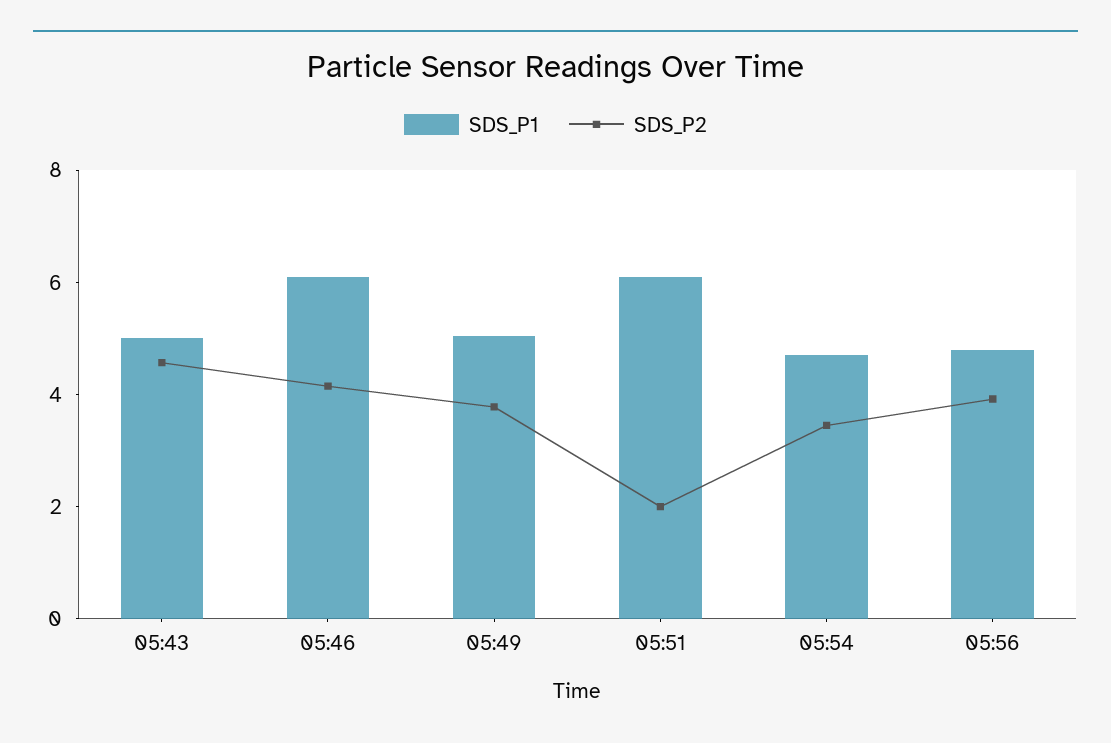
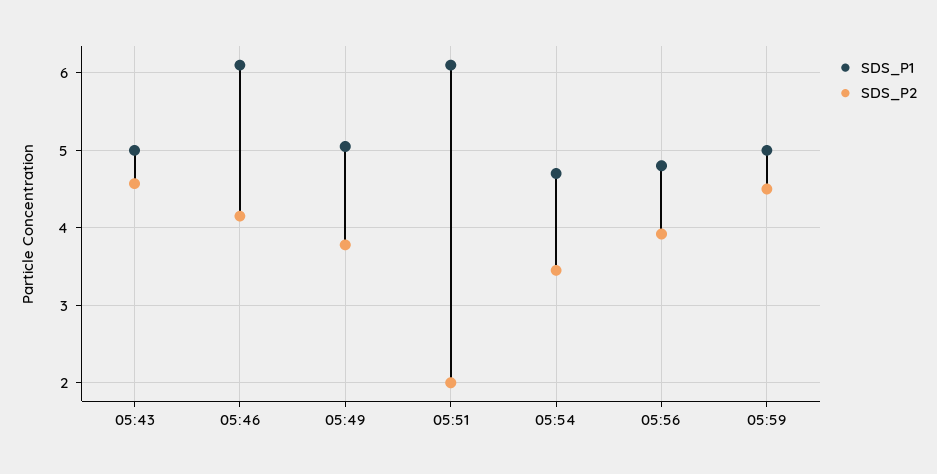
SDS_P1, 05:59: none -> 5
SDS_P2, 05:59: none -> 4.5

